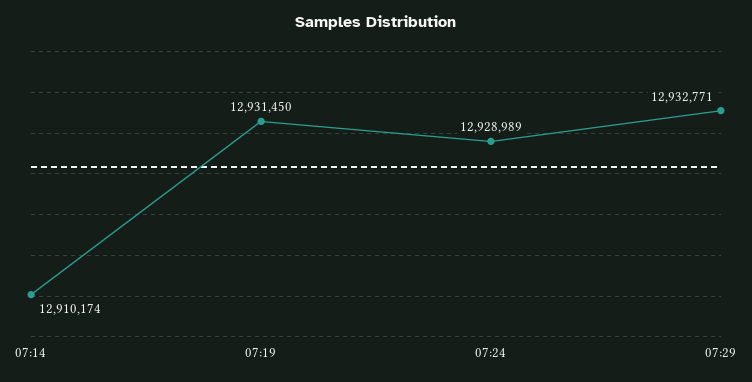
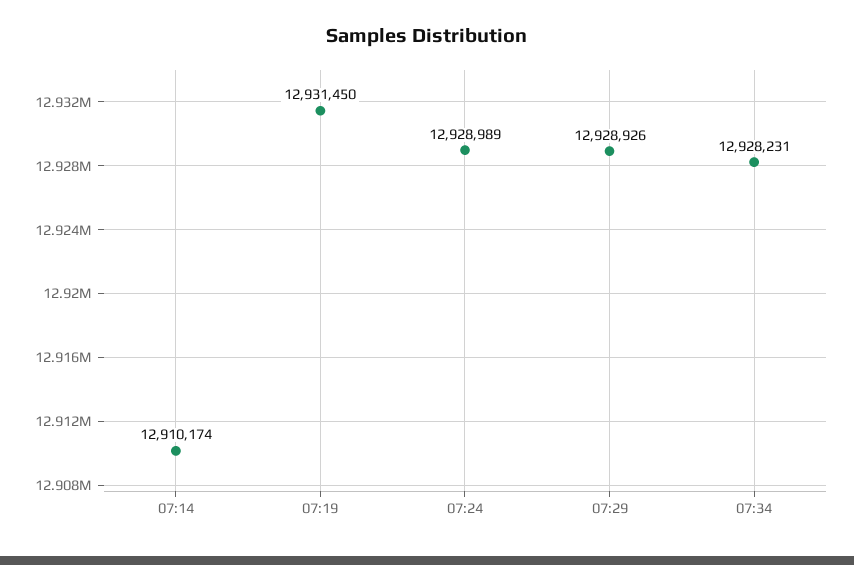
07:29: 12932771 -> 12928926
07:34: none -> 12928231

